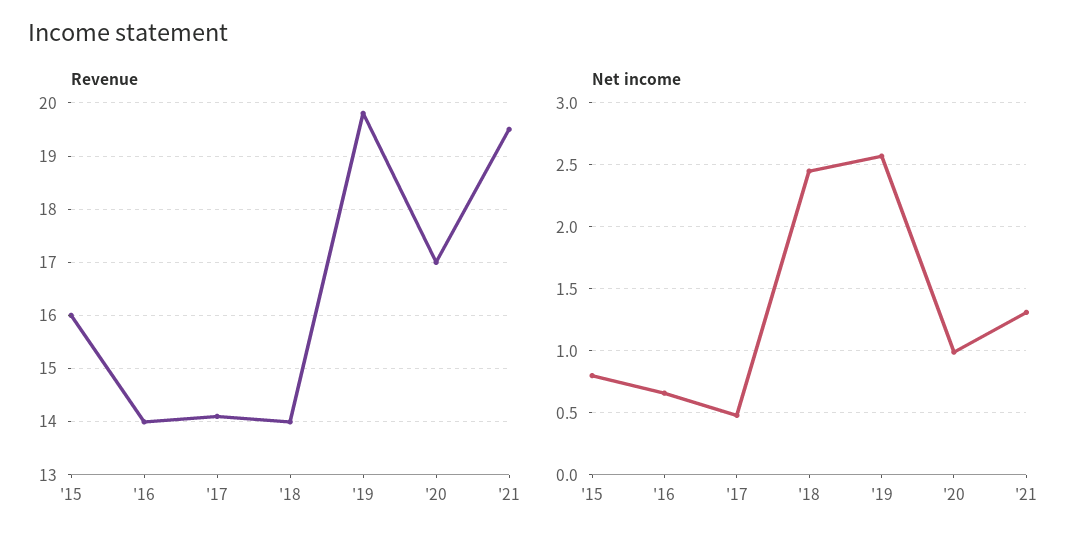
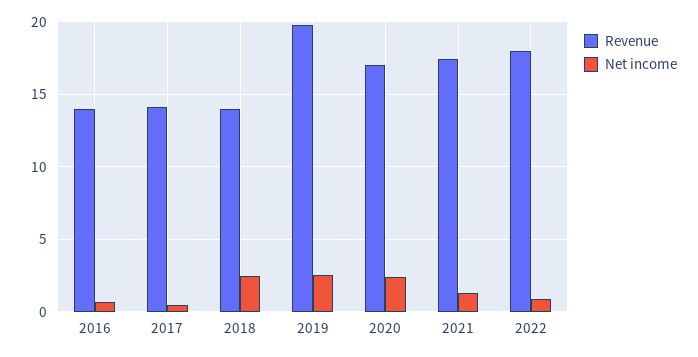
Revenue, '15: 16 -> none
Revenue, '21: 19.5 -> 17.5
Net income, '15: 0.8 -> none
Net income, '20: 1 -> 2.5
Revenue, 2022: none -> 18
Net income, 2022: none -> 1

